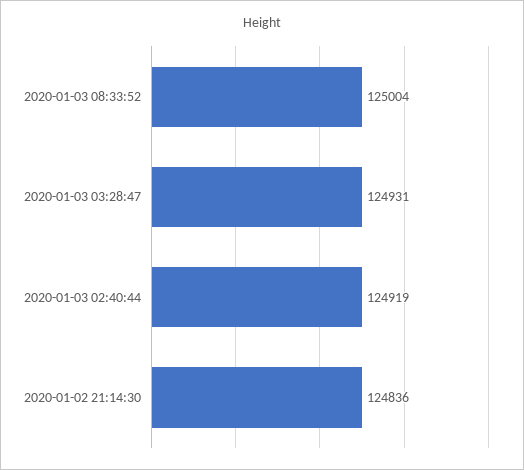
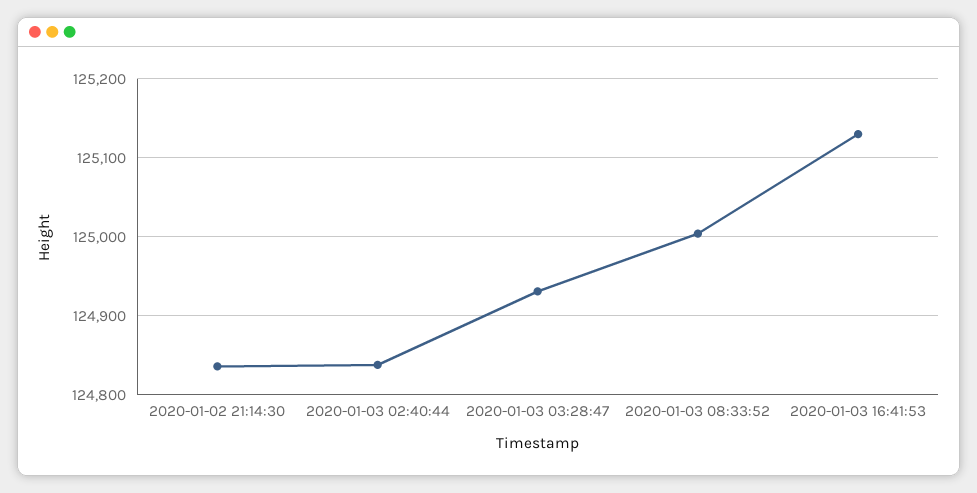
2020-01-03 02:40:44: 124919 -> 124840
2020-01-03 16:41:53: none -> 125130

